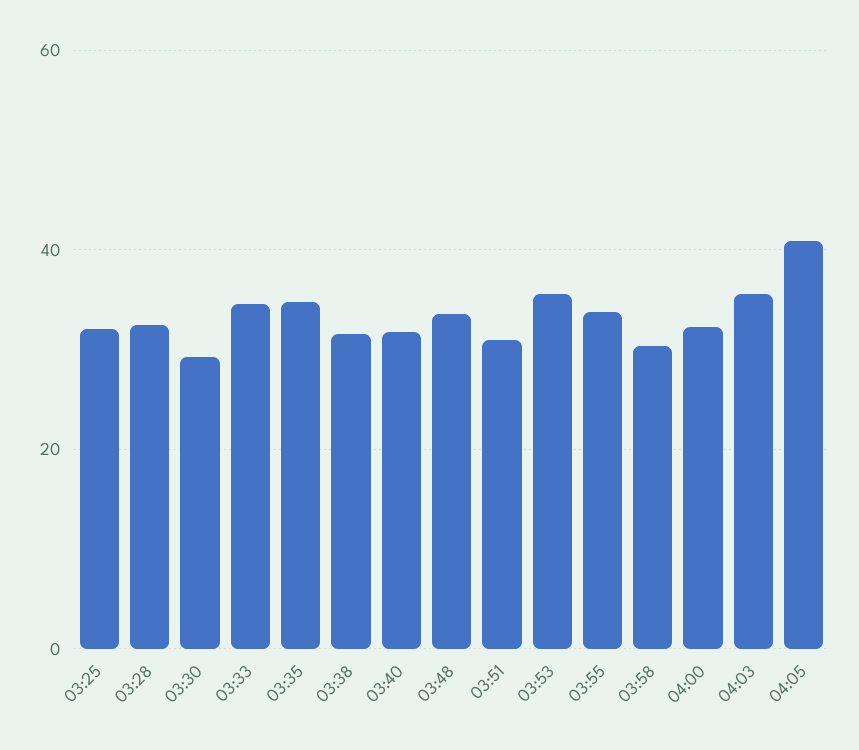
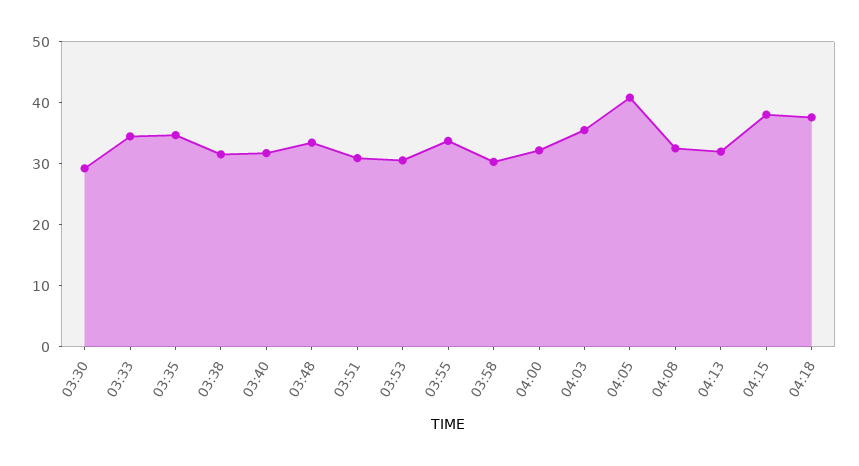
03:25: 32 -> none
03:28: 32 -> none
03:53: 36 -> 30
04:08: none -> 32
04:13: none -> 32
04:15: none -> 38
04:18: none -> 38

